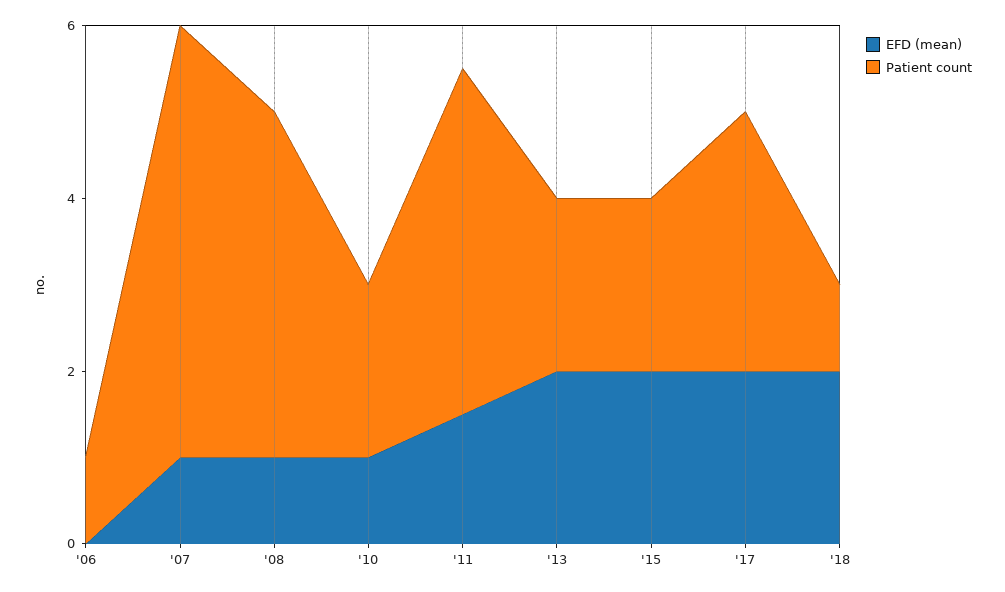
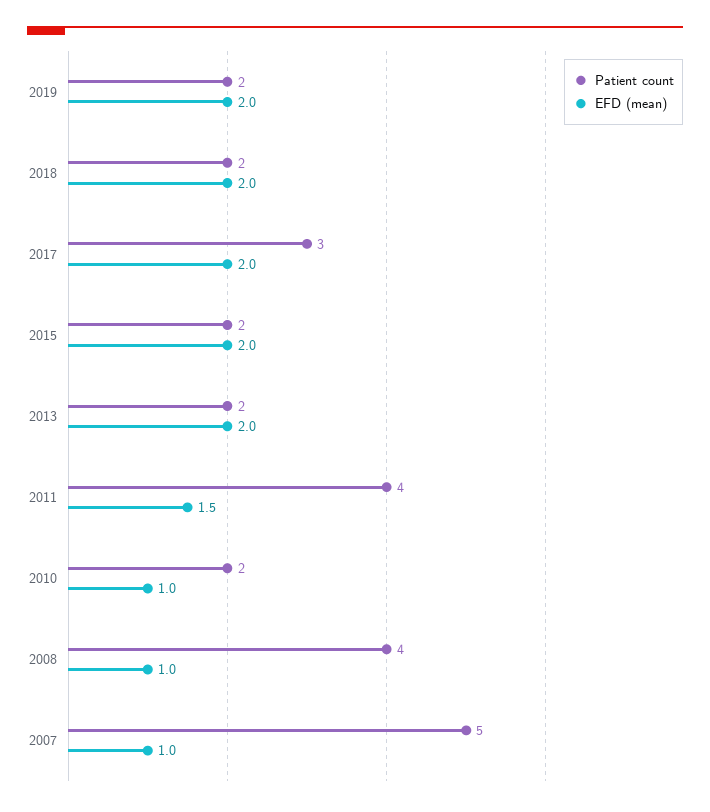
EFD (mean), '06: 0 -> none
Patient count, '06: 1 -> none
Patient count, '18: 1 -> 2
Patient count, 2019: none -> 2
EFD (mean), 2019: none -> 2

